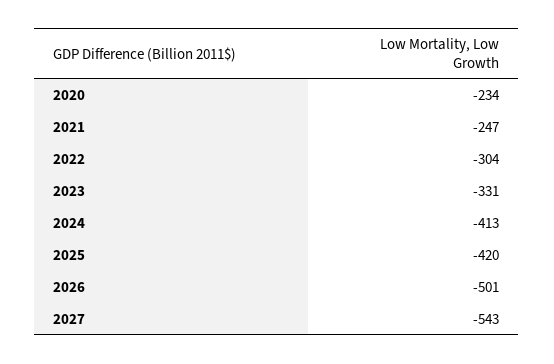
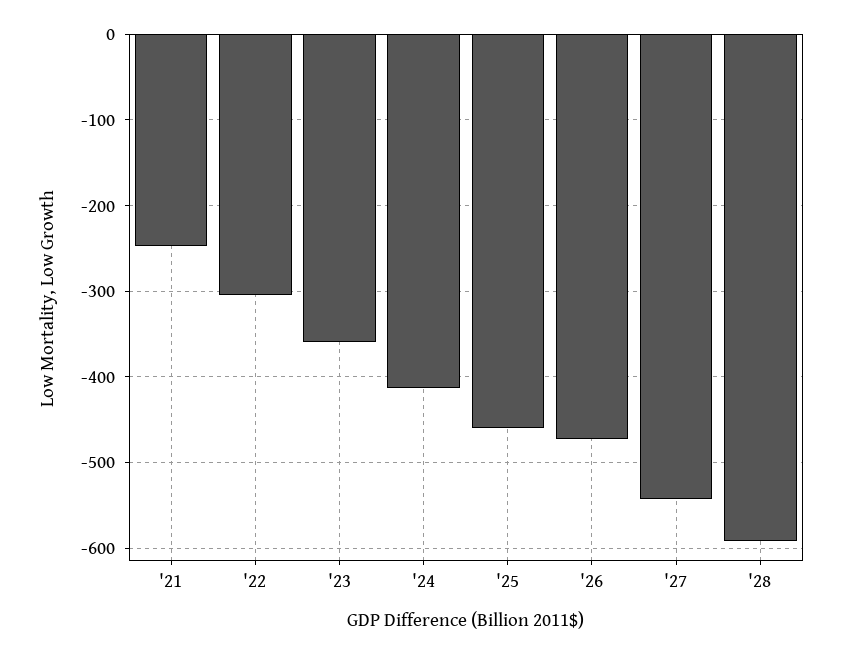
2020: -234 -> none
2023: -331 -> -360
2025: -420 -> -460
2026: -501 -> -470
'28: none -> -590

